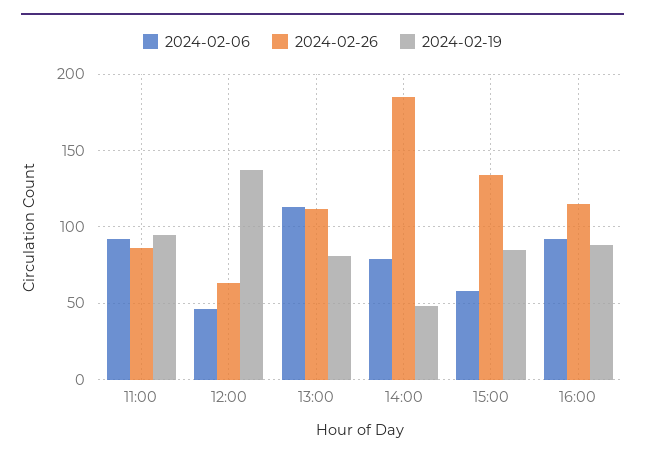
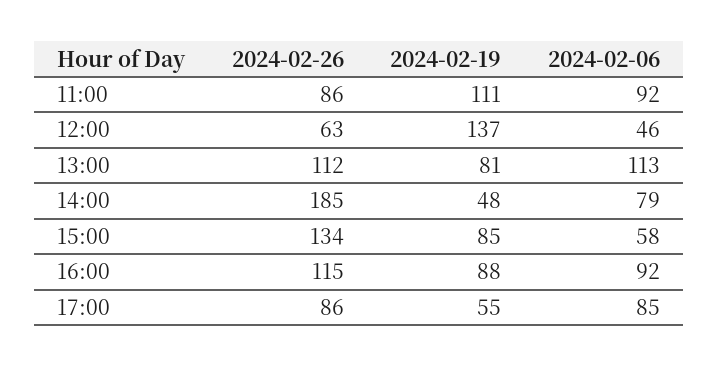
2024-02-19, 11:00: 95 -> 111
2024-02-26, 17:00: none -> 86
2024-02-19, 17:00: none -> 55
2024-02-06, 17:00: none -> 85

